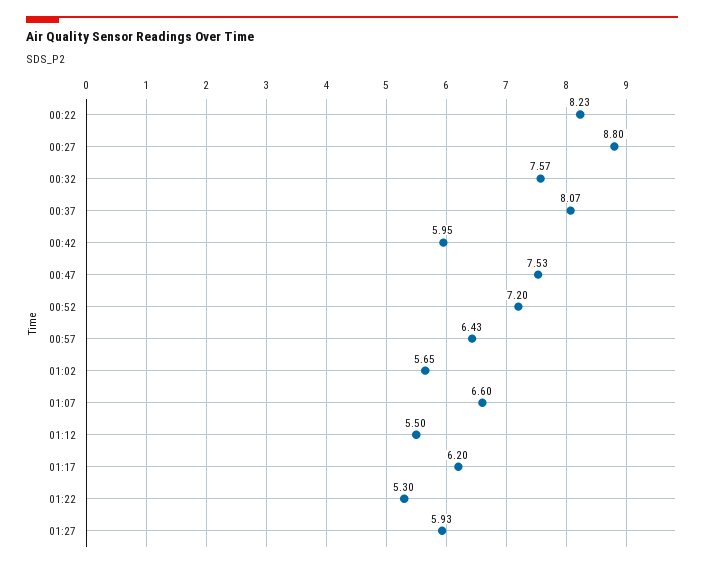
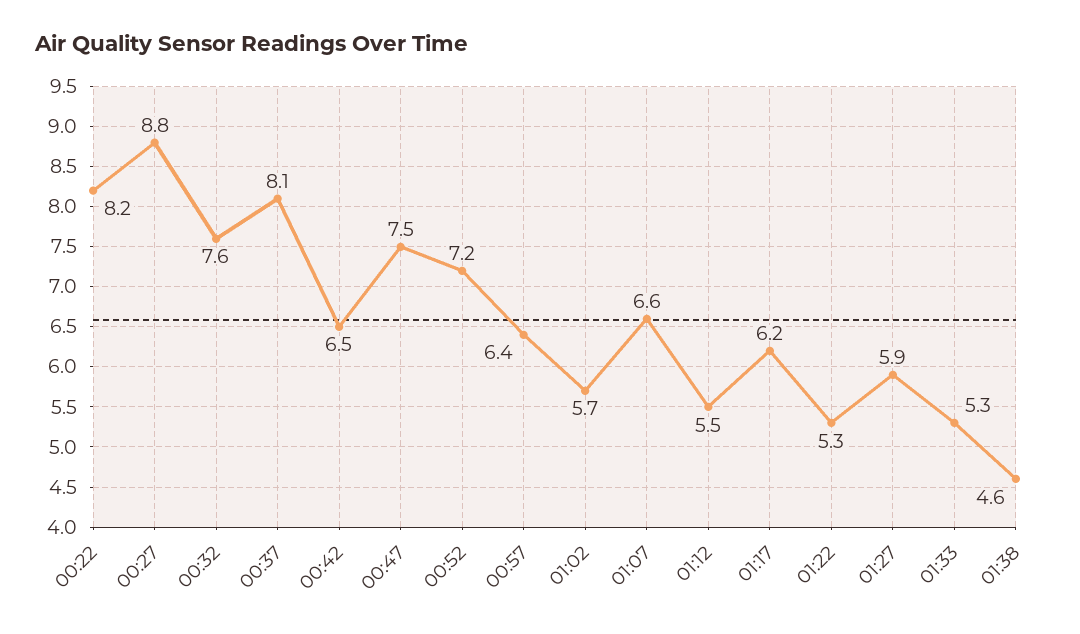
00:42: 5.95 -> 6.5
01:33: none -> 5.3
01:38: none -> 4.6

